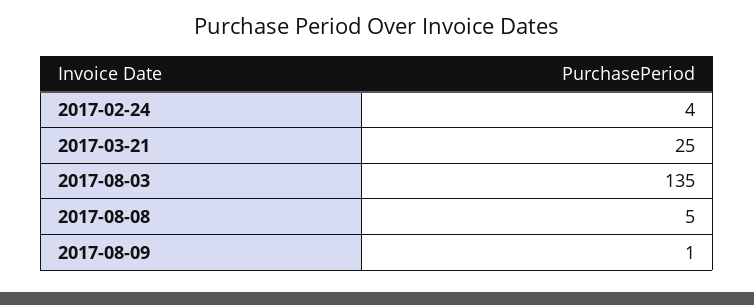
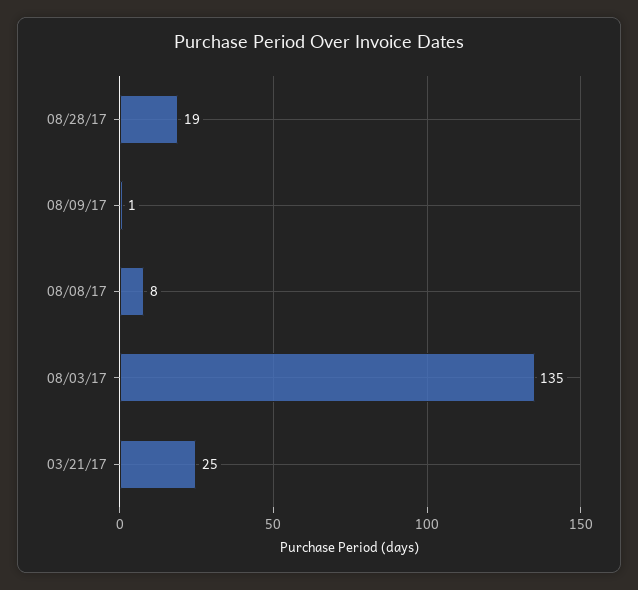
2017-02-24: 4 -> none
2017-08-08: 5 -> 8
08/28/17: none -> 19

